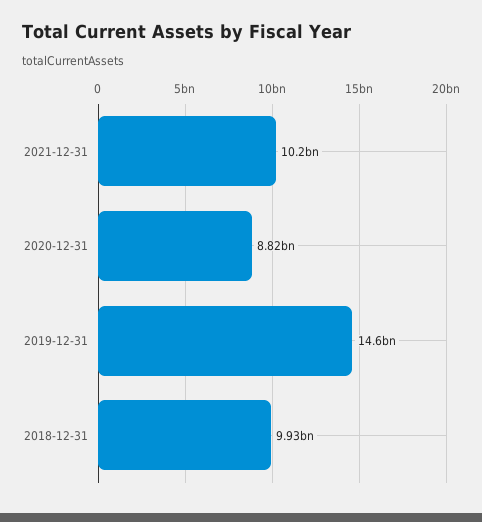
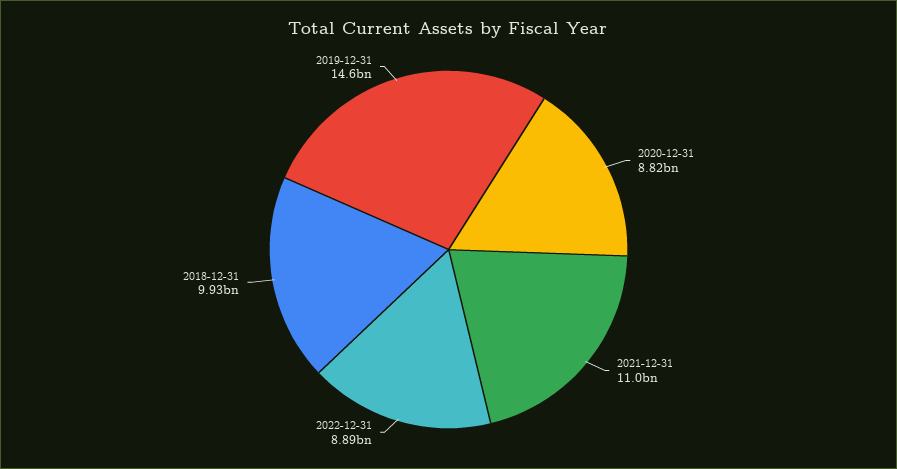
2021-12-31: 10200000000 -> 11000000000
2022-12-31: none -> 8890000000

